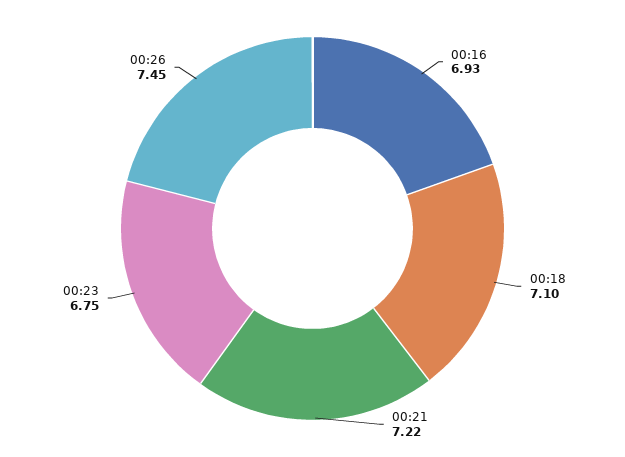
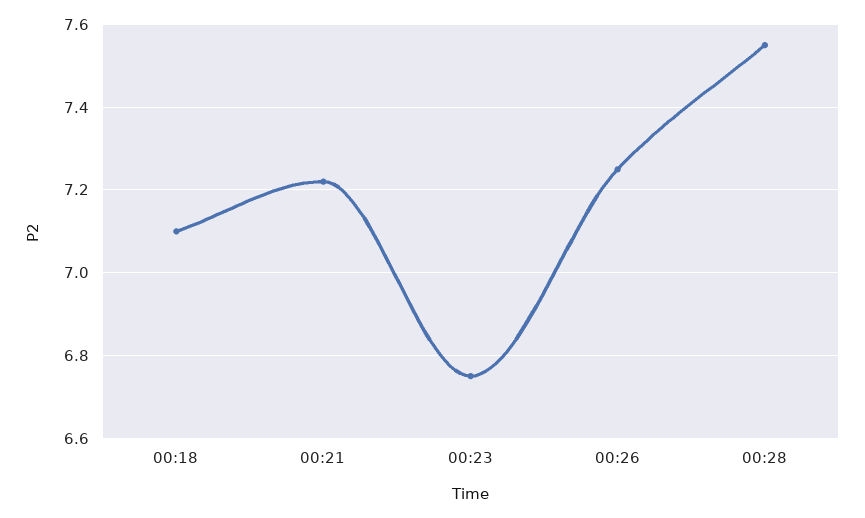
00:16: 6.93 -> none
00:26: 7.45 -> 7.25
00:28: none -> 7.55

